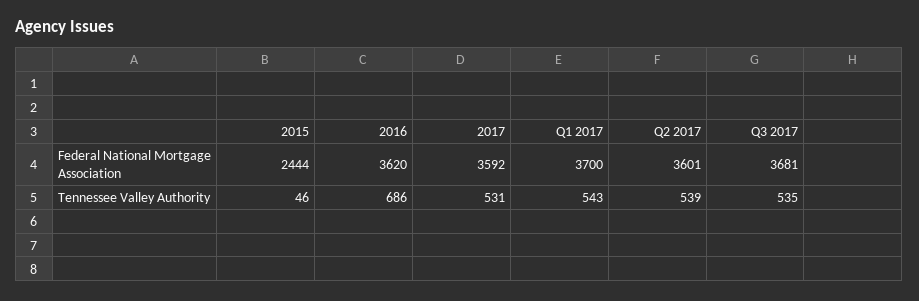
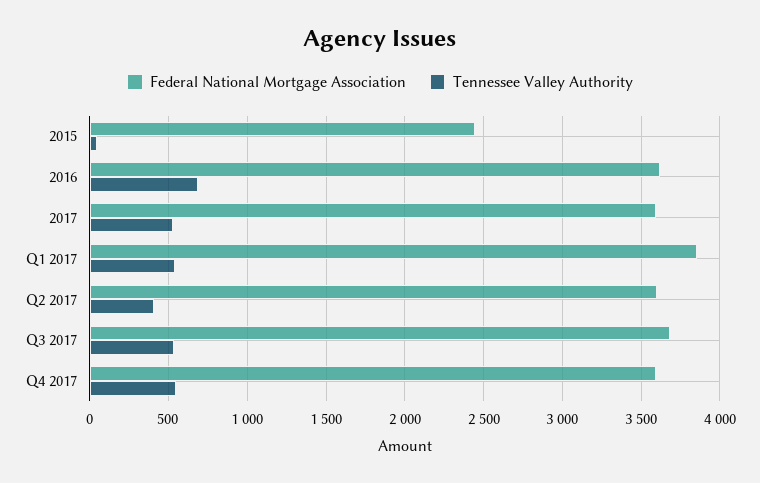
Federal National Mortgage Association, Q1 2017: 3700 -> 3850
Tennessee Valley Authority, Q2 2017: 539 -> 400
Federal National Mortgage Association, Q4 2017: none -> 3600
Tennessee Valley Authority, Q4 2017: none -> 550

